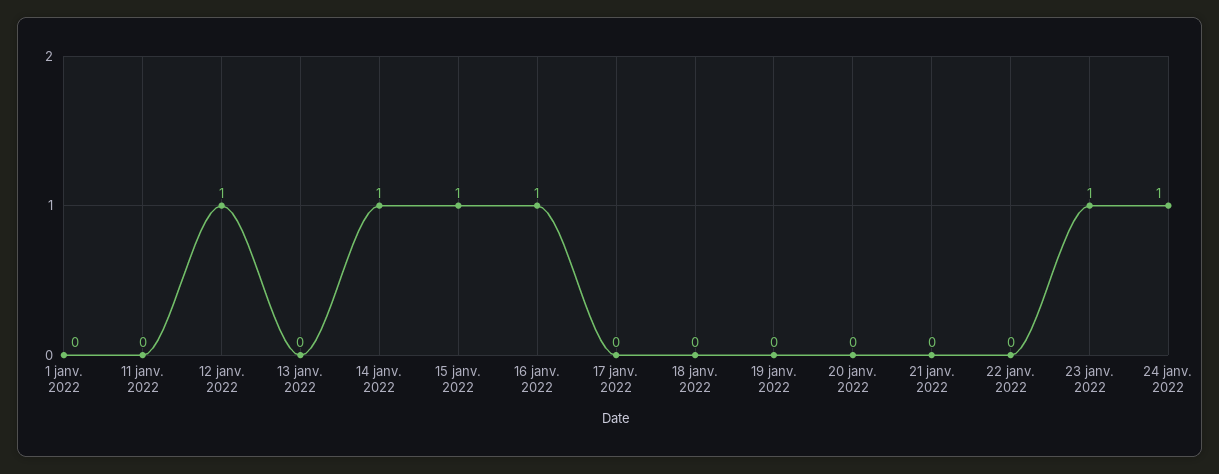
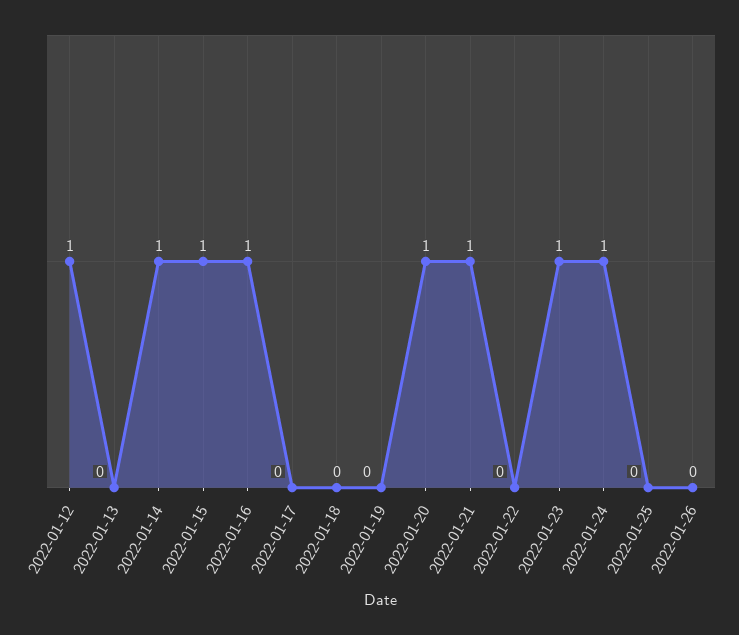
1 janv. 2022: 0 -> none
11 janv. 2022: 0 -> none
20 janv. 2022: 0 -> 1
21 janv. 2022: 0 -> 1
2022-01-25: none -> 0
2022-01-26: none -> 0

